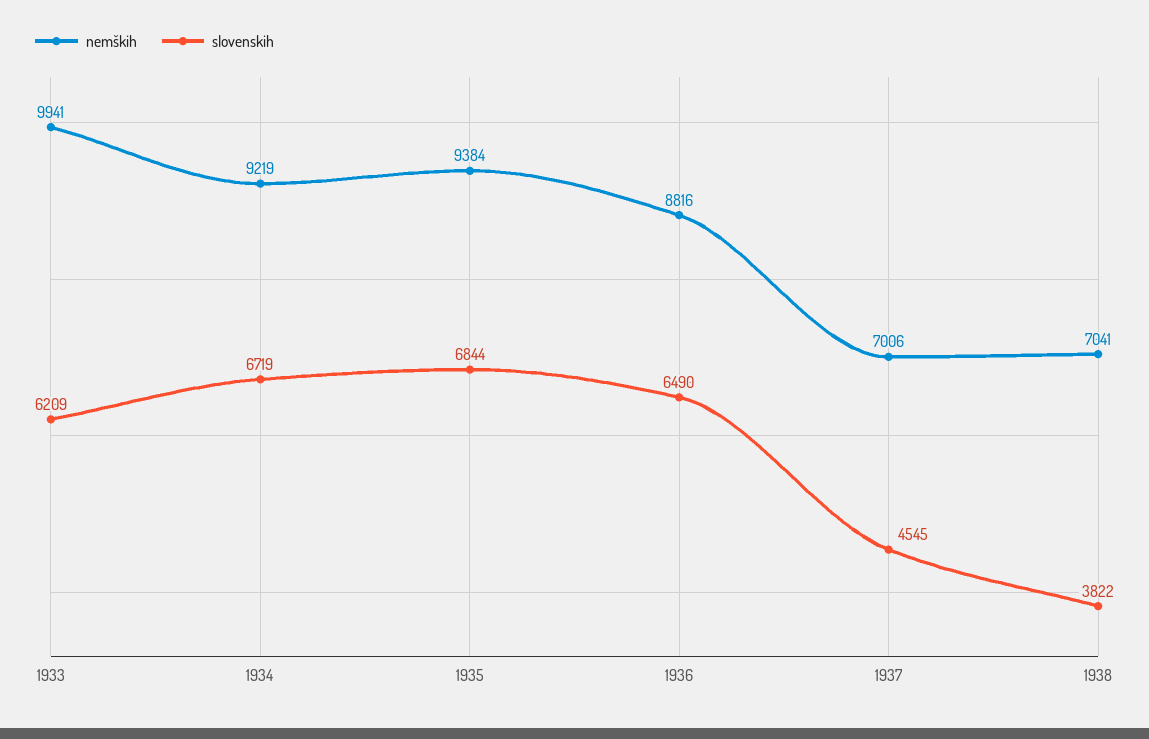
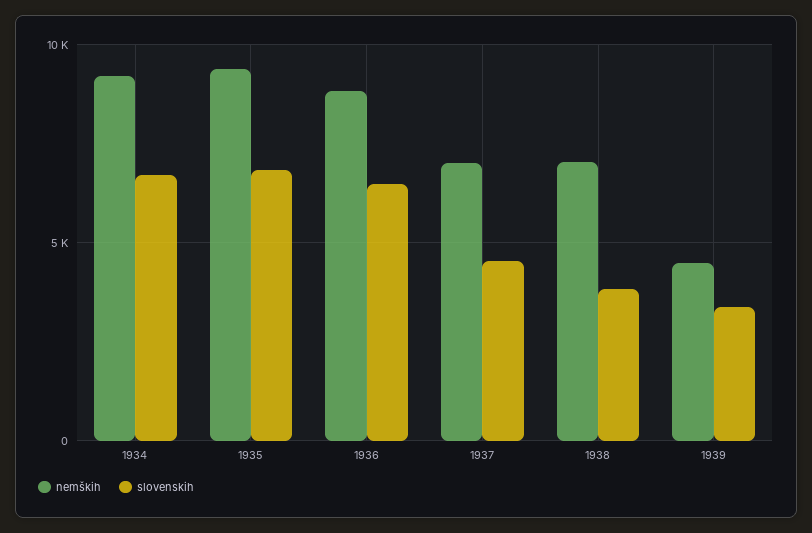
nemških, 1933: 9941 -> none
slovenskih, 1933: 6209 -> none
nemških, 1939: none -> 4500
slovenskih, 1939: none -> 3500

